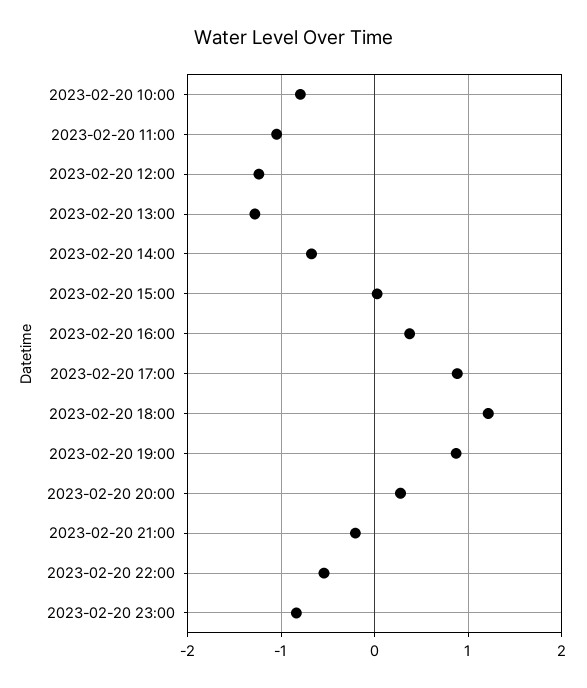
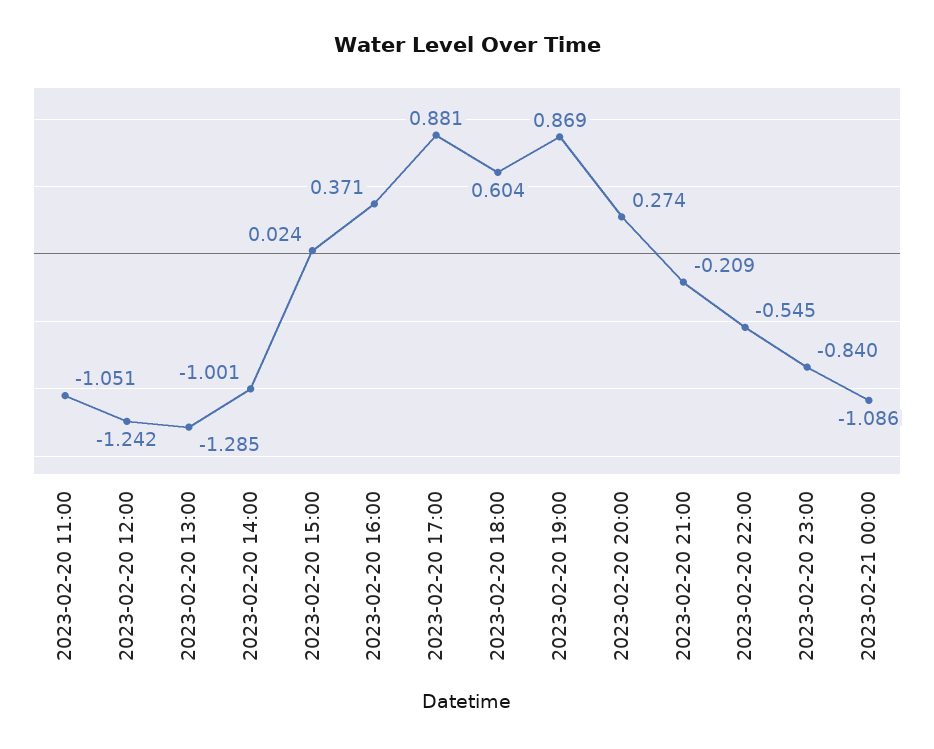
2023-02-20 10:00: -0.8 -> none
2023-02-20 14:00: -0.7 -> -1.001
2023-02-20 18:00: 1.2 -> 0.604
2023-02-21 00:00: none -> -1.086

